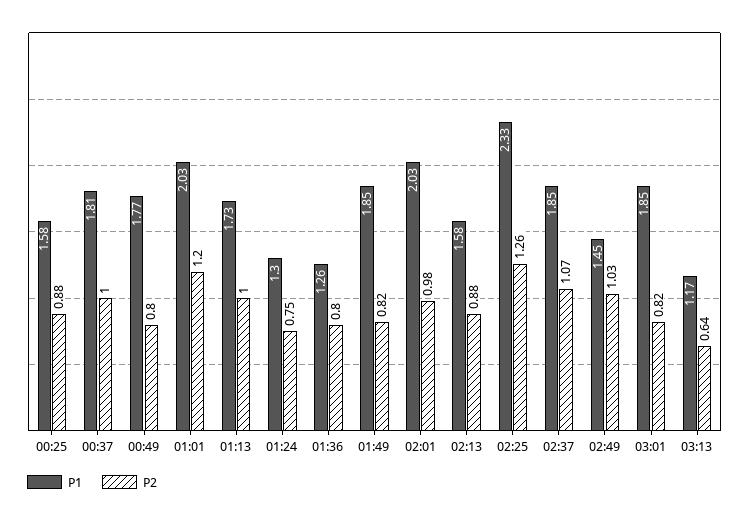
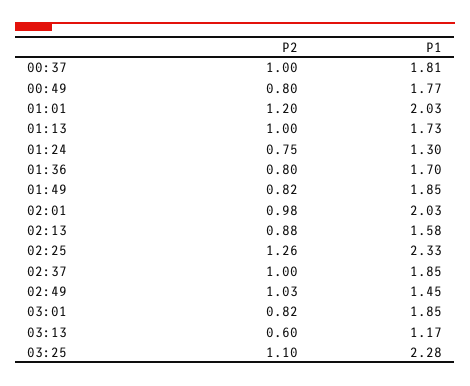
P1, 00:25: 1.58 -> none
P2, 00:25: 0.88 -> none
P1, 01:36: 1.26 -> 1.7
P2, 02:37: 1.07 -> 1
P2, 03:13: 0.64 -> 0.6
P2, 03:25: none -> 1.1
P1, 03:25: none -> 2.28

